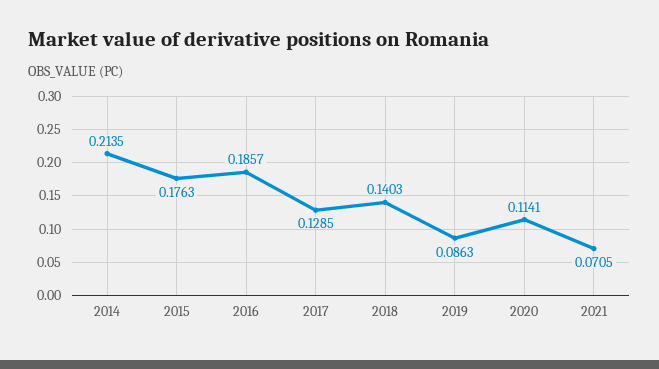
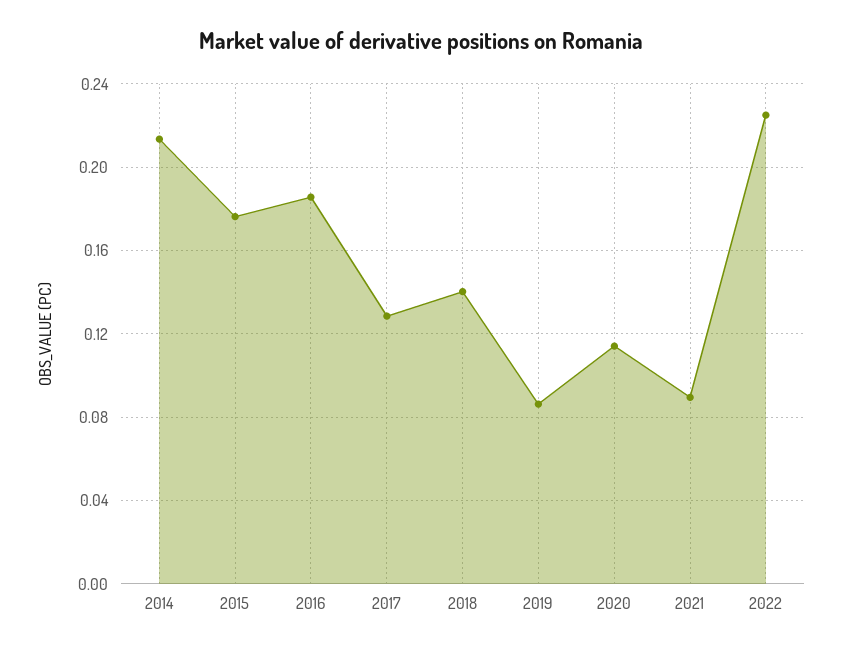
2021: 0.0705 -> 0.09
2022: none -> 0.225

